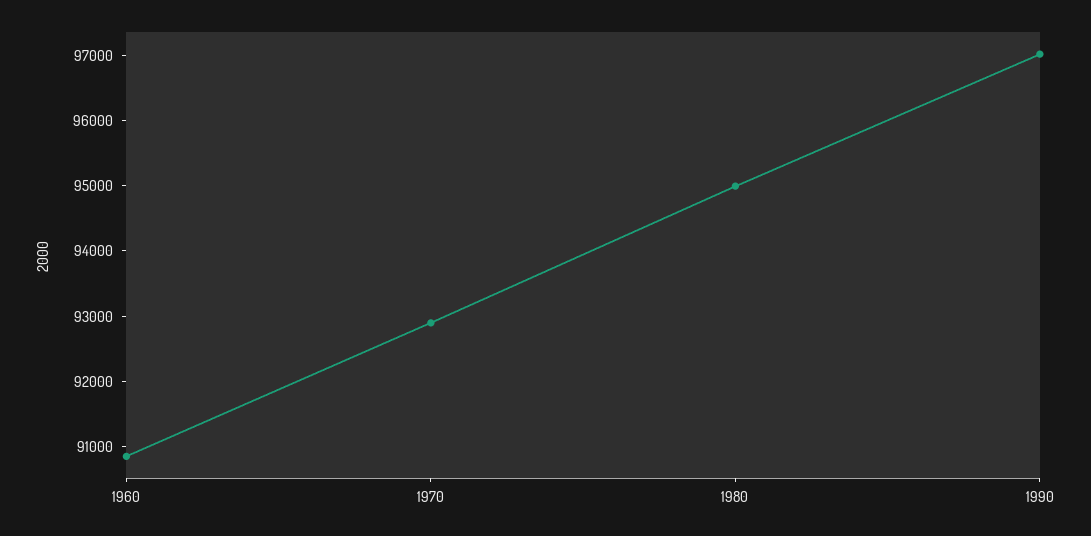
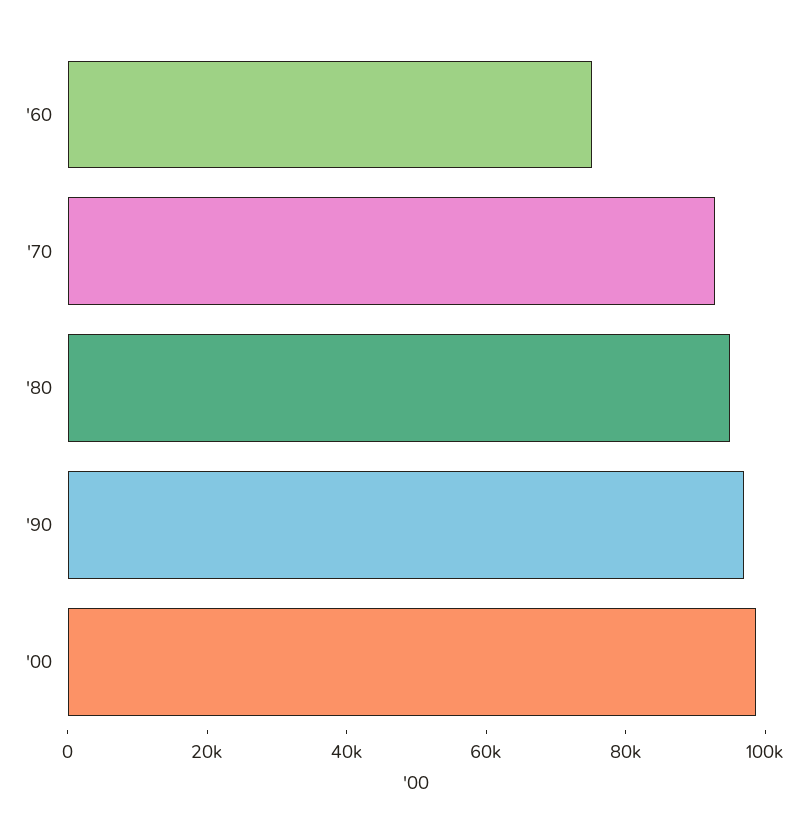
1960: 90800 -> 75000
'00: none -> 100000

